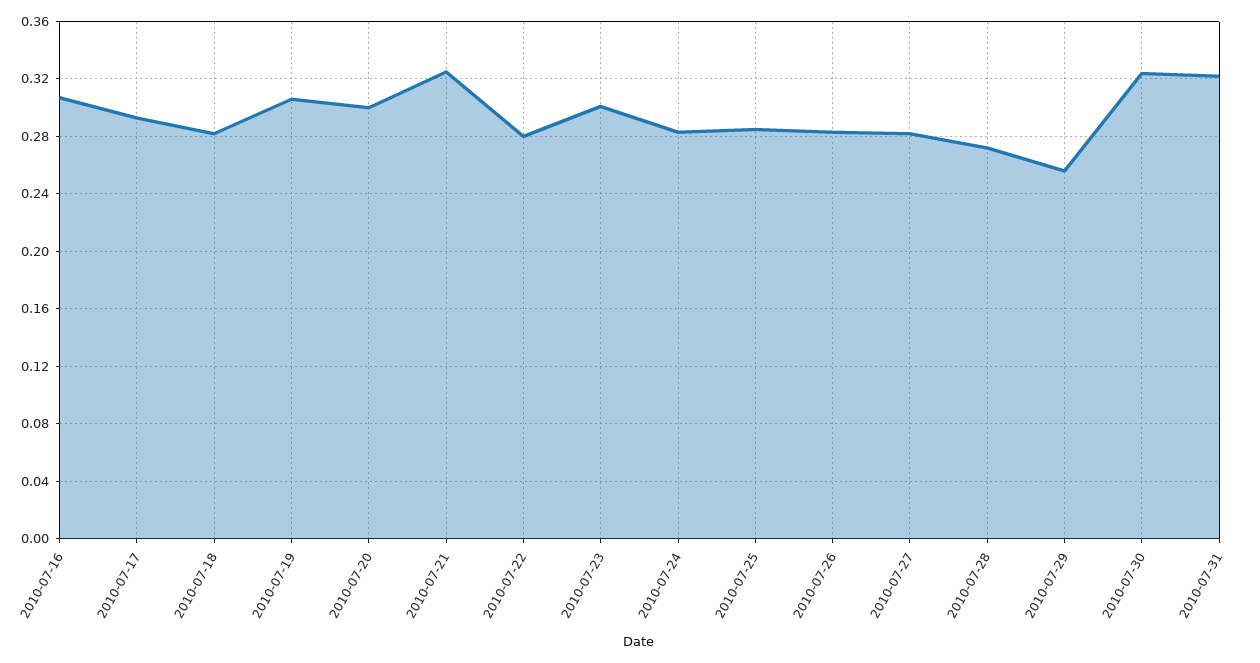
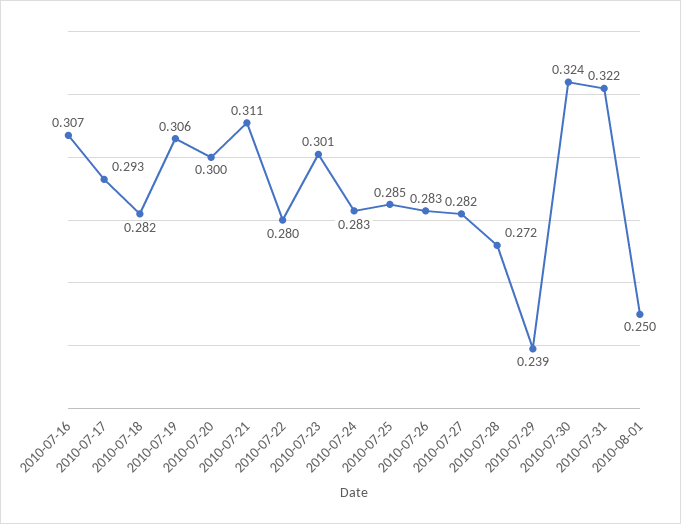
2010-07-21: 0.325 -> 0.311
2010-07-29: 0.255 -> 0.239
2010-08-01: none -> 0.25

